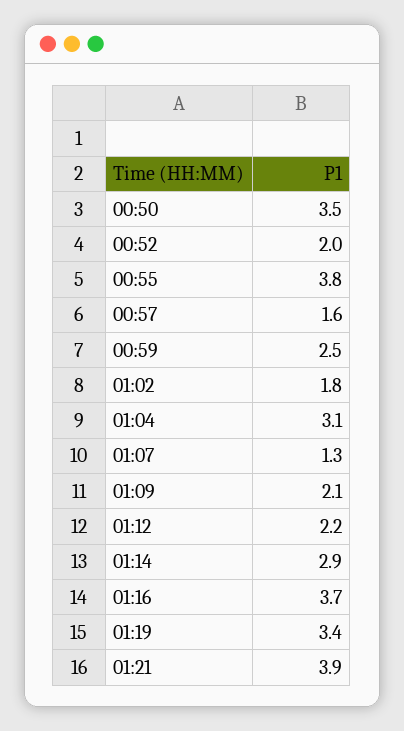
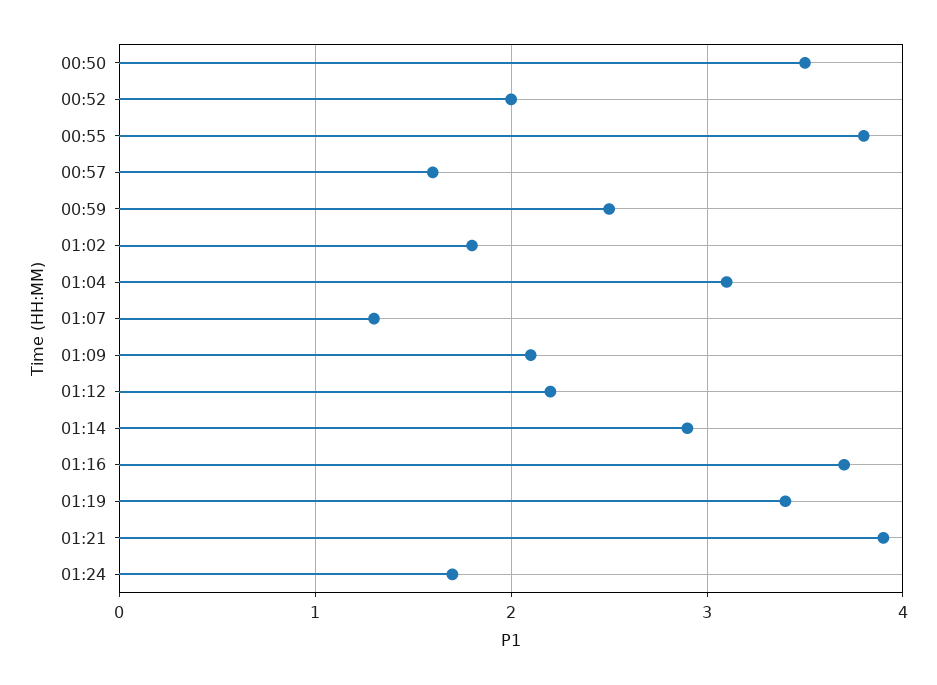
01:24: none -> 1.7

